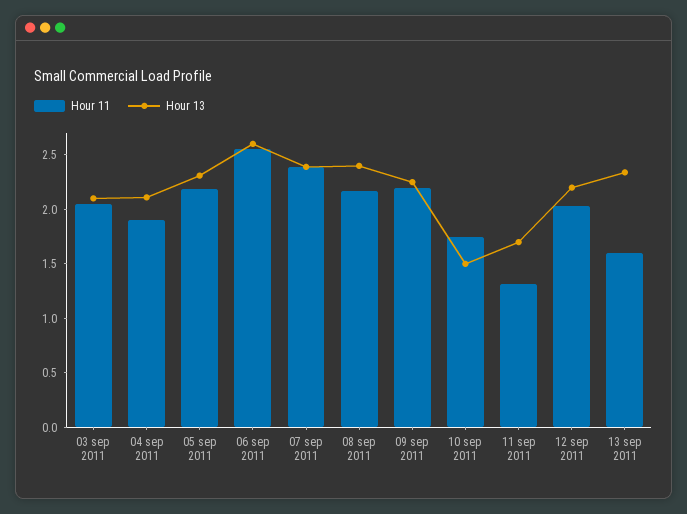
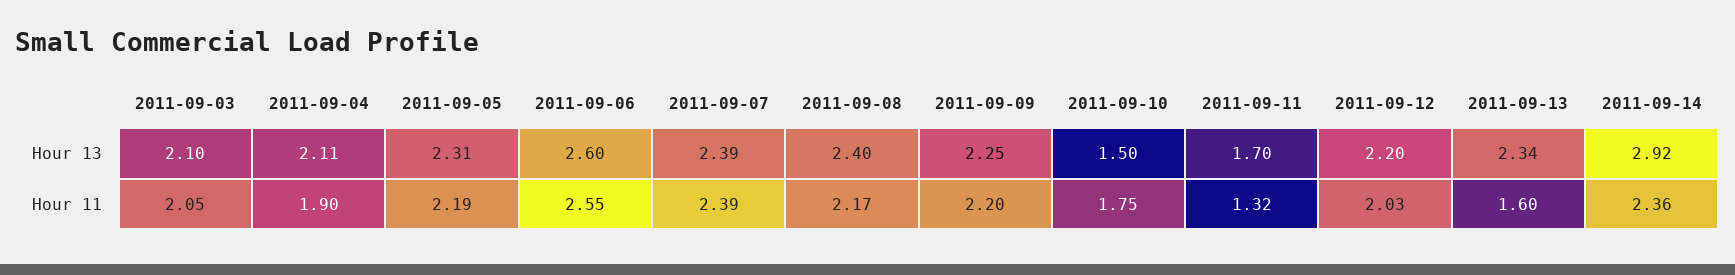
Hour 13, 2011-09-14: none -> 2.92
Hour 11, 2011-09-14: none -> 2.36

